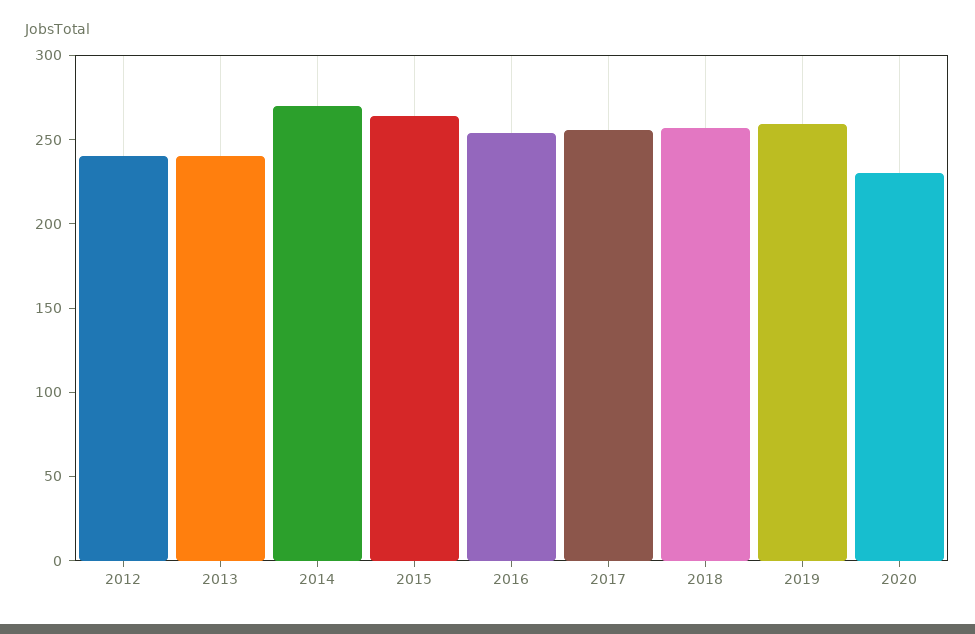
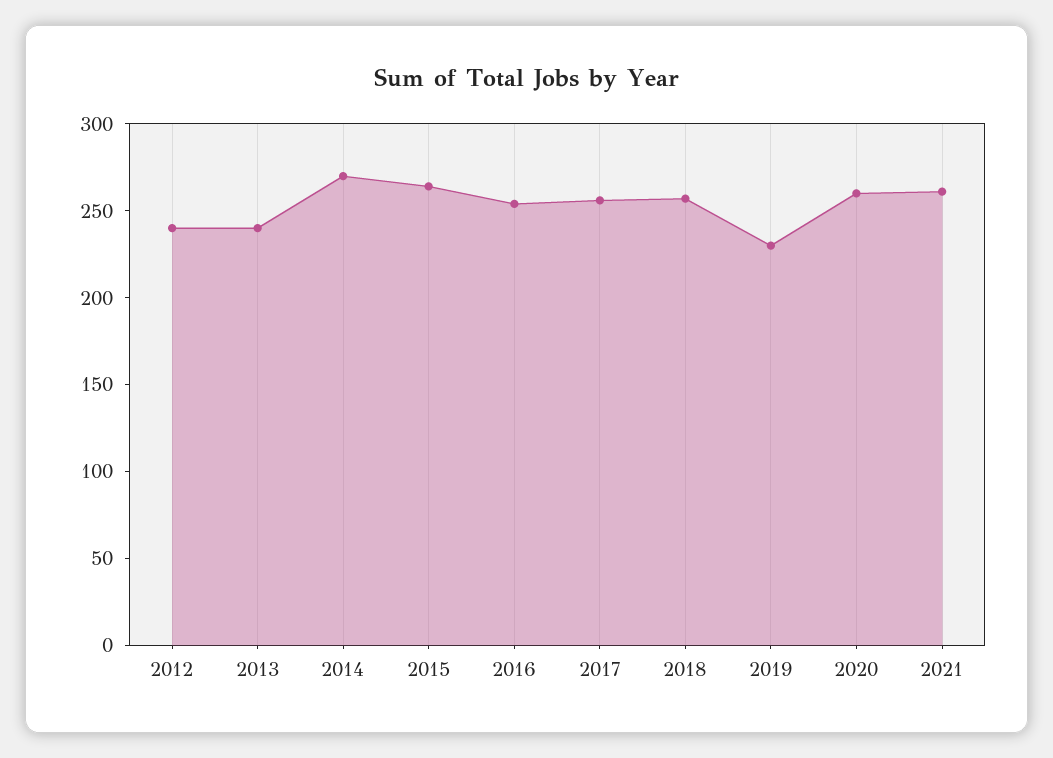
2019: 260 -> 230
2020: 230 -> 260
2021: none -> 260

